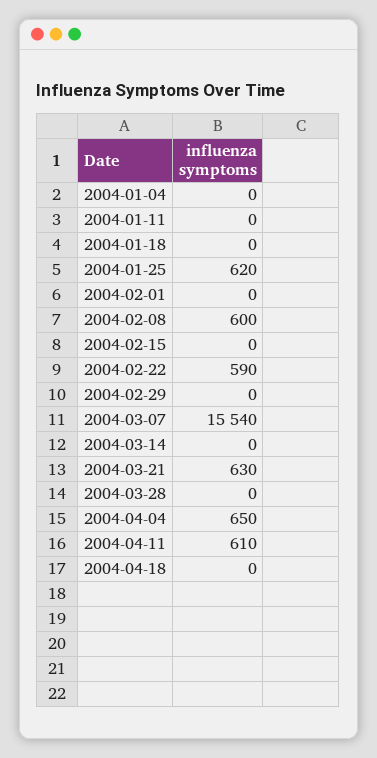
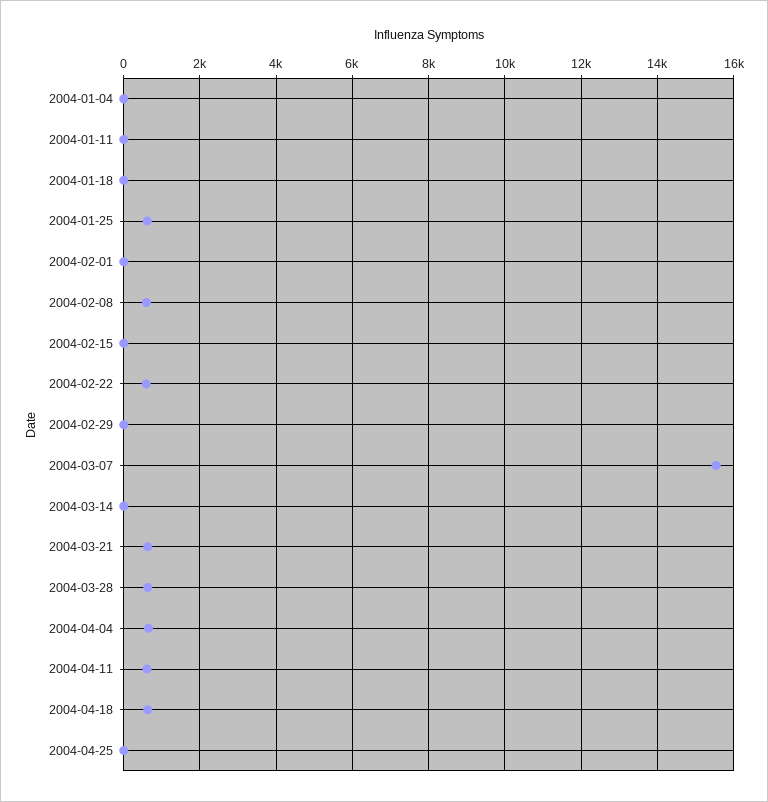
2004-03-28: 0 -> 600
2004-04-18: 0 -> 600
2004-04-25: none -> 0

